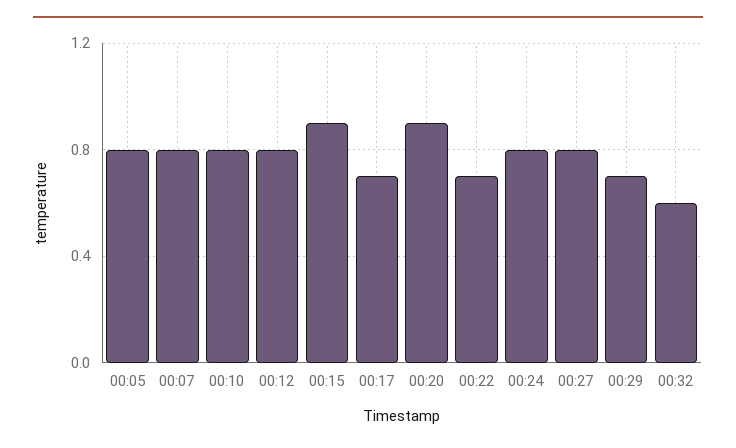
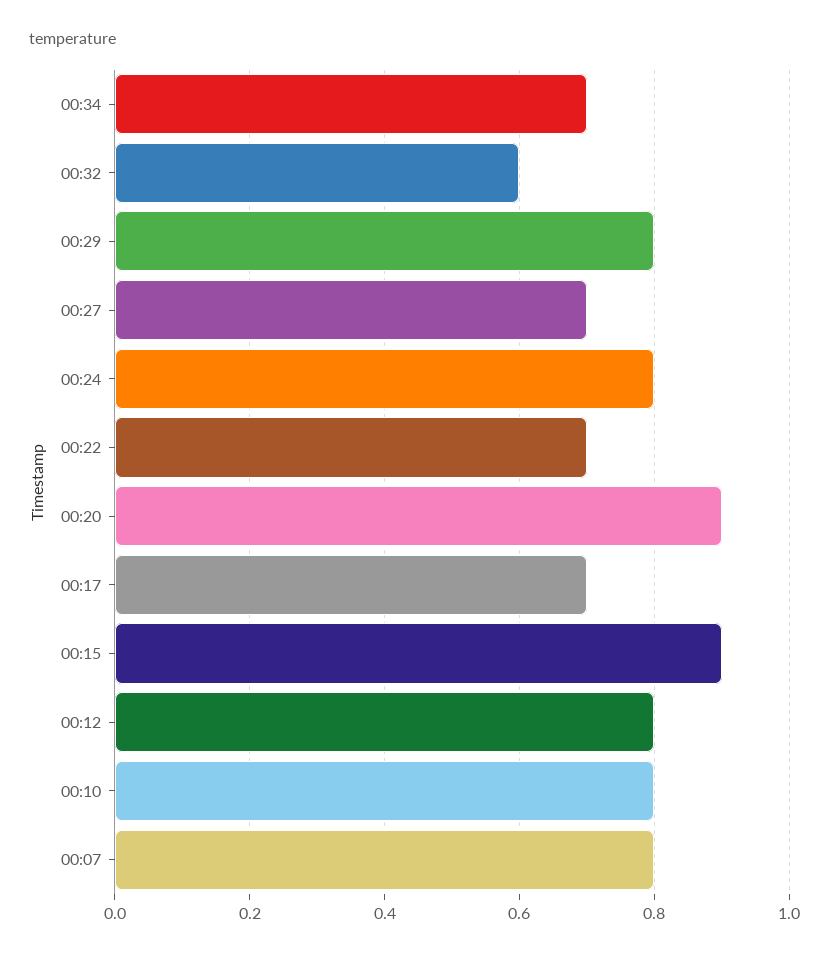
00:05: 0.8 -> none
00:27: 0.8 -> 0.7
00:29: 0.7 -> 0.8
00:34: none -> 0.7

